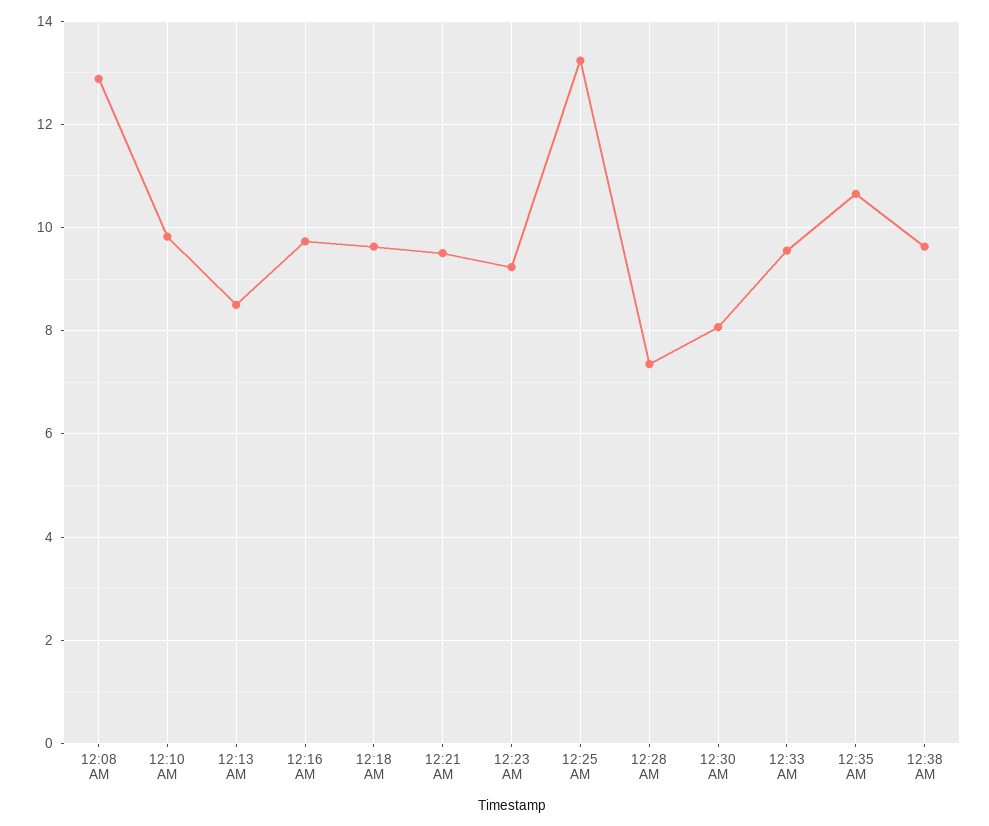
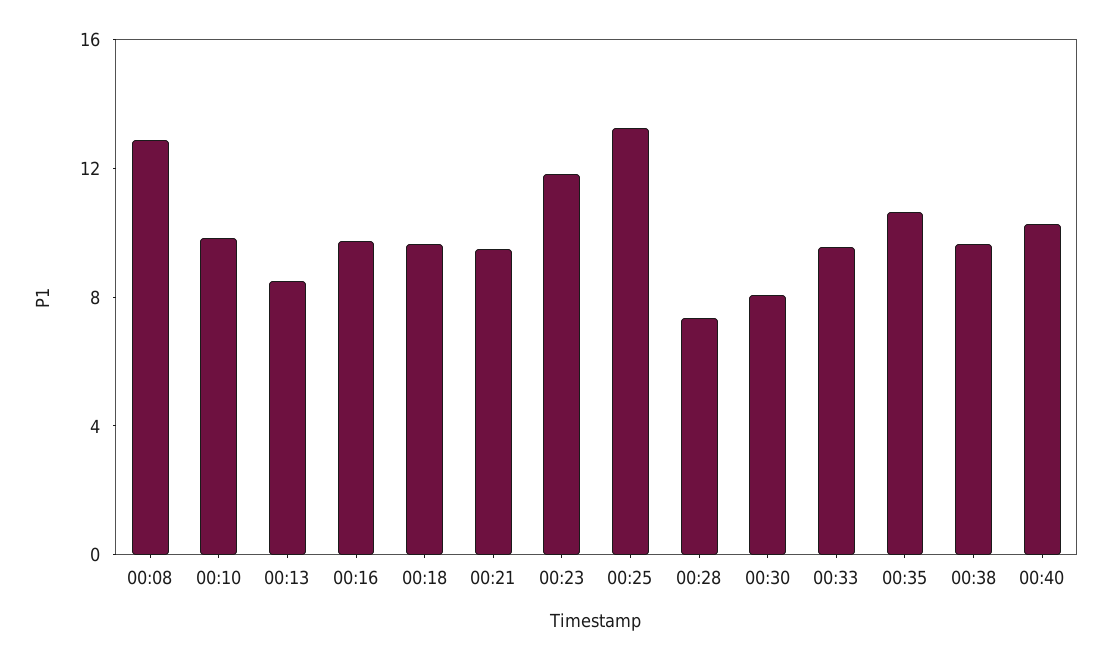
12:23 AM: 9.2 -> 12
00:40: none -> 10

